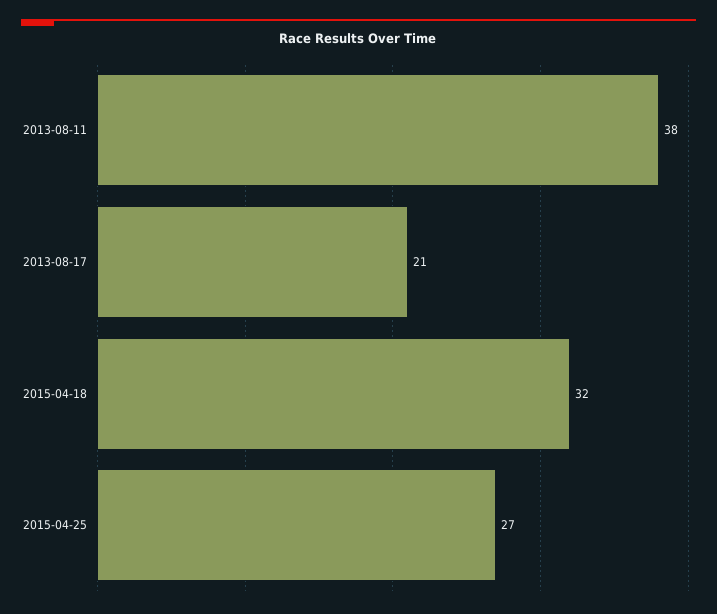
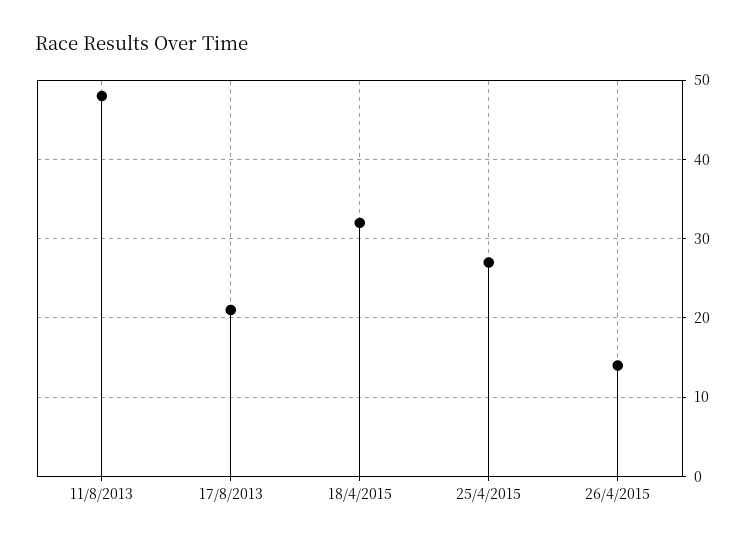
2013-08-11: 38 -> 48
26/4/2015: none -> 14

